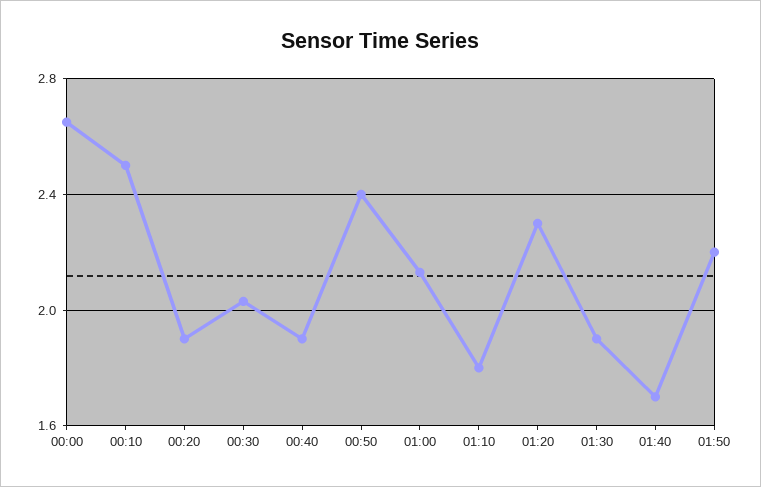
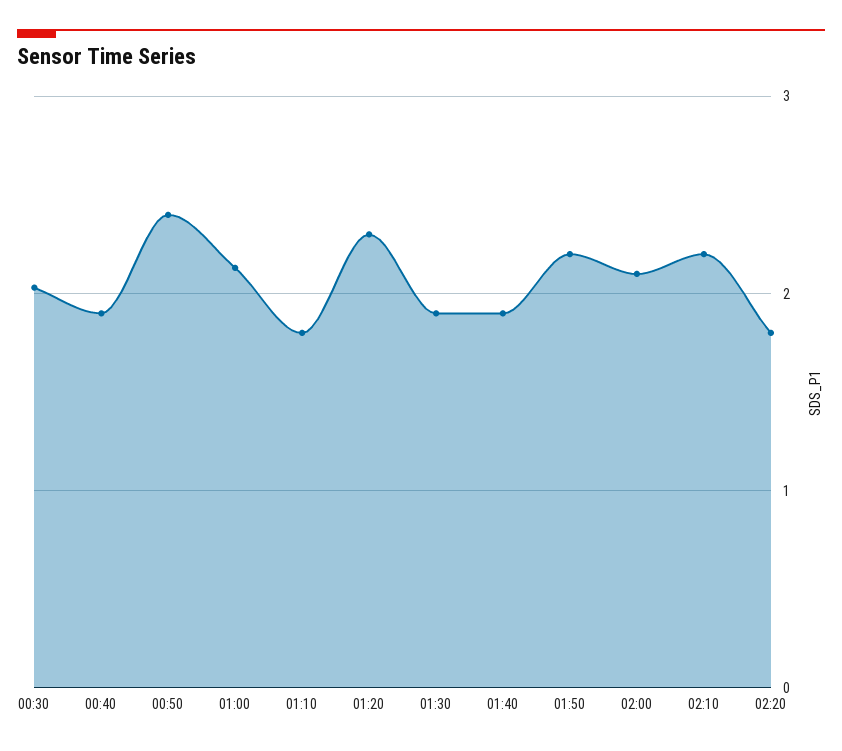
00:00: 2.65 -> none
00:10: 2.5 -> none
00:20: 1.9 -> none
01:40: 1.7 -> 1.9
02:00: none -> 2.1
02:10: none -> 2.2
02:20: none -> 1.8

